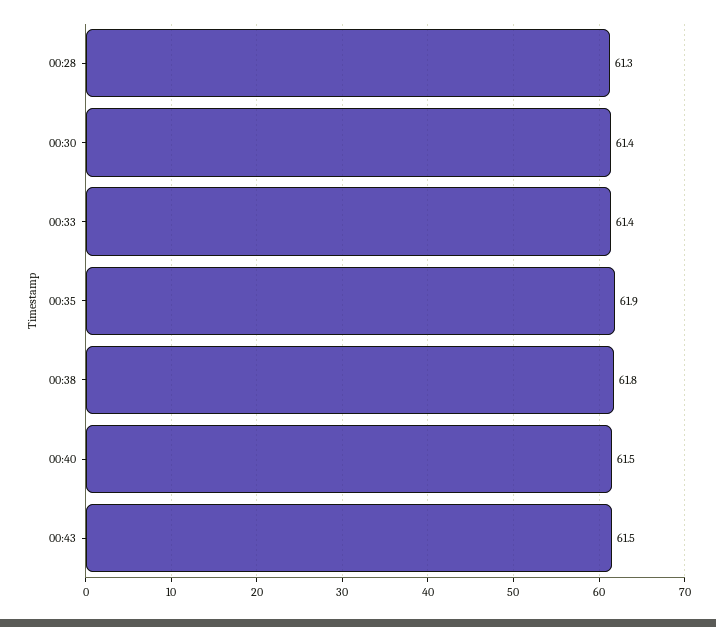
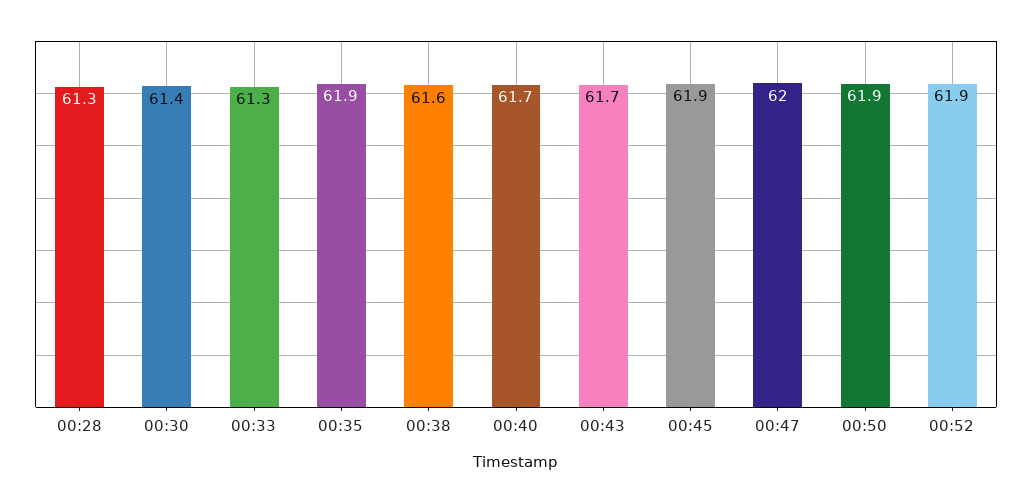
00:33: 61.4 -> 61.3
00:38: 61.8 -> 61.6
00:40: 61.5 -> 61.7
00:43: 61.5 -> 61.7
00:45: none -> 61.9
00:47: none -> 62
00:50: none -> 61.9
00:52: none -> 61.9

